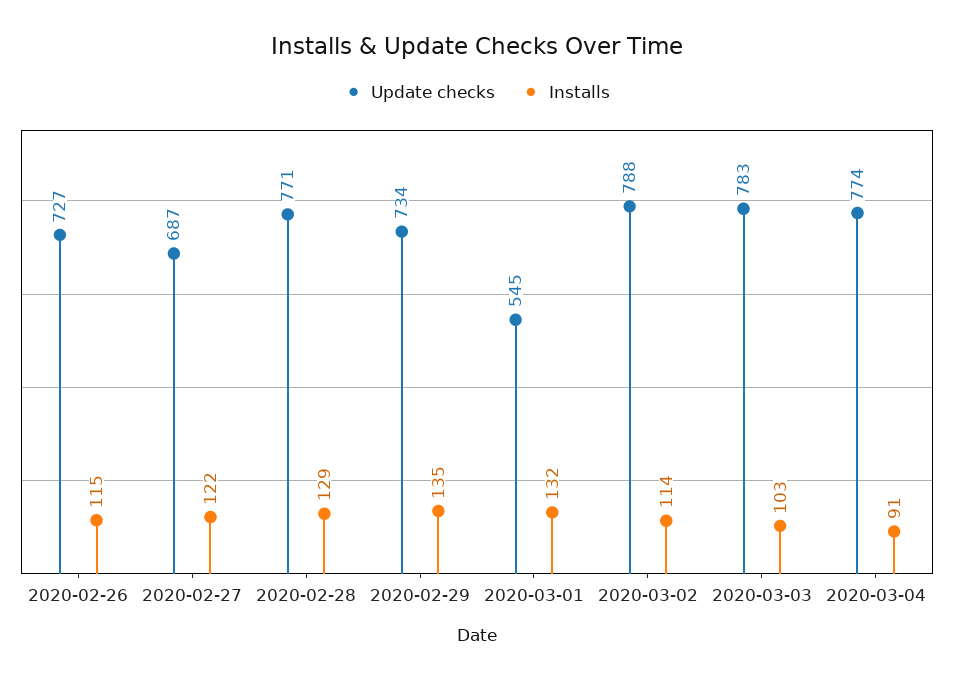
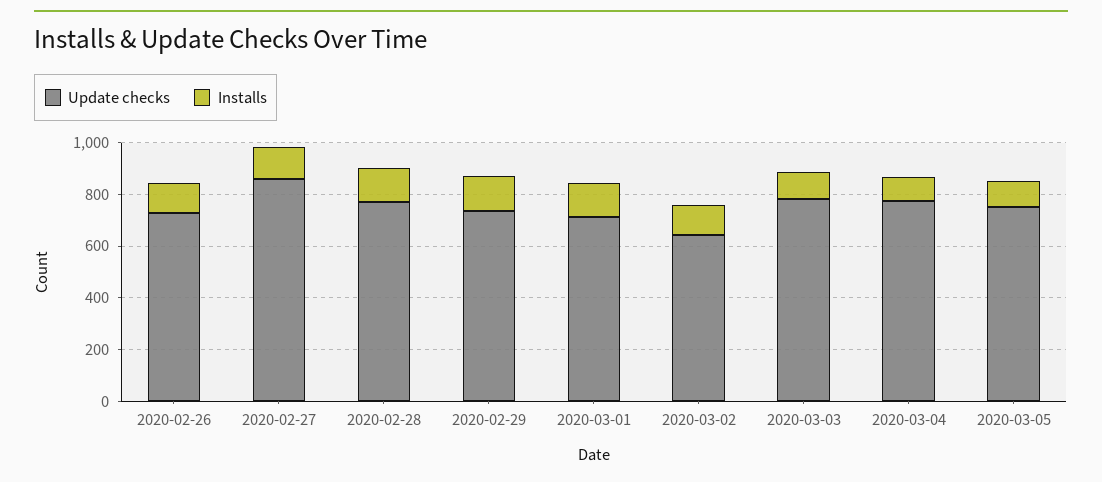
Update checks, 2020-02-27: 687 -> 850
Update checks, 2020-03-01: 545 -> 700
Update checks, 2020-03-02: 788 -> 650
Update checks, 2020-03-05: none -> 750
Installs, 2020-03-05: none -> 100

